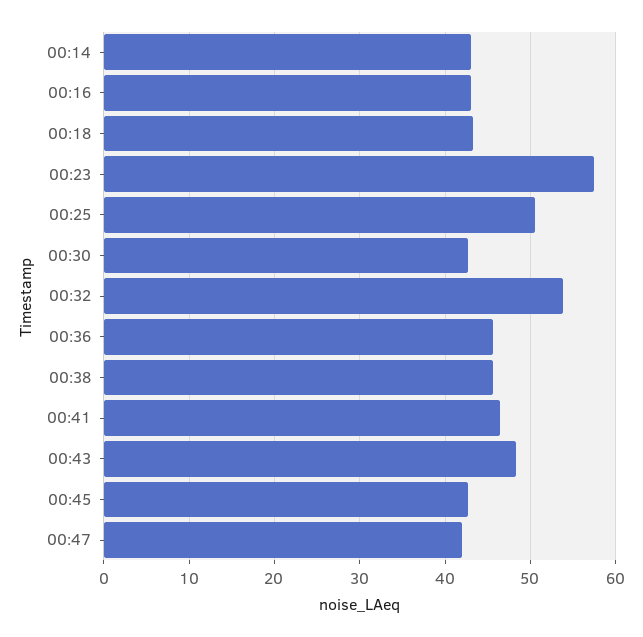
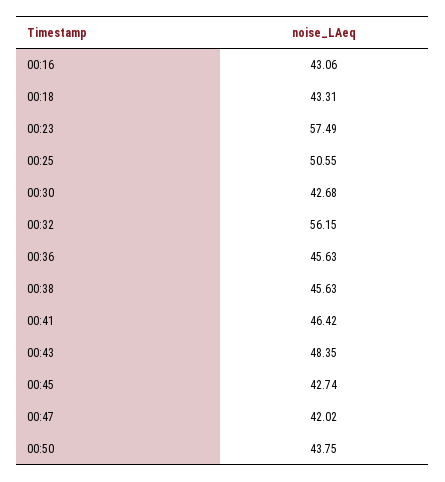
00:14: 43 -> none
00:32: 54 -> 56.15
00:50: none -> 43.75

